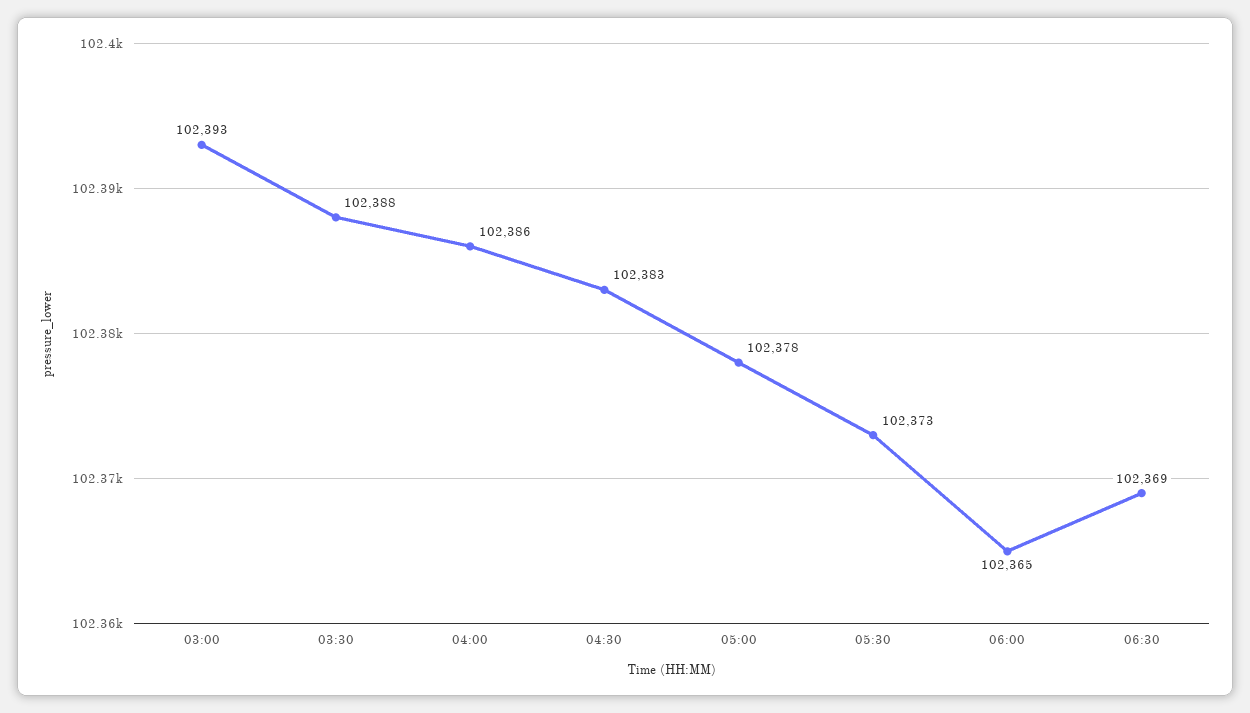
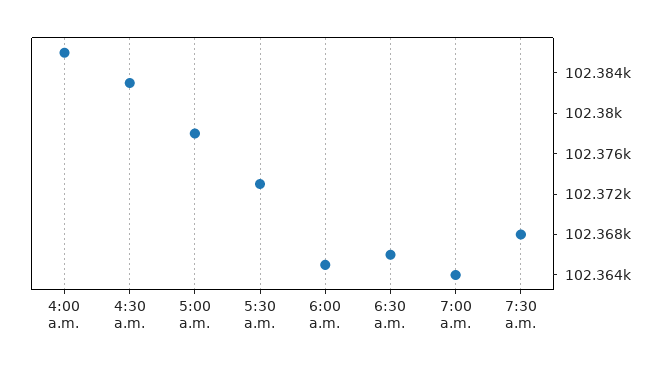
03:00: 102393 -> none
03:30: 102388 -> none
06:30: 102369 -> 102366
7:00 a.m.: none -> 102364
7:30 a.m.: none -> 102368

